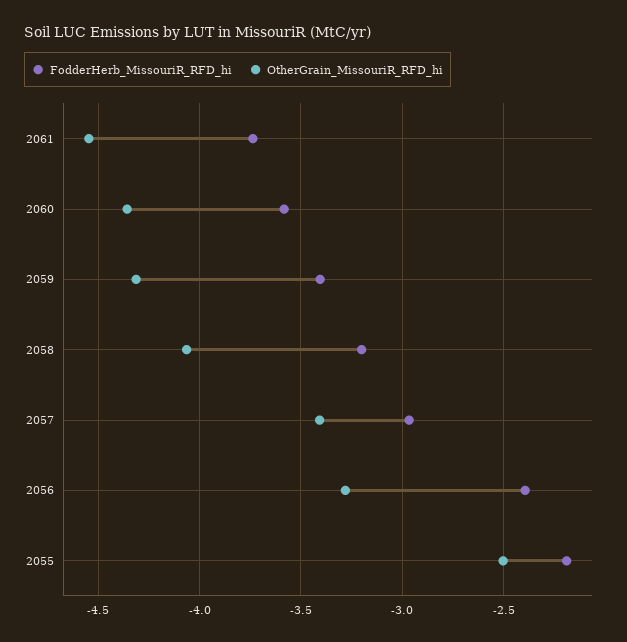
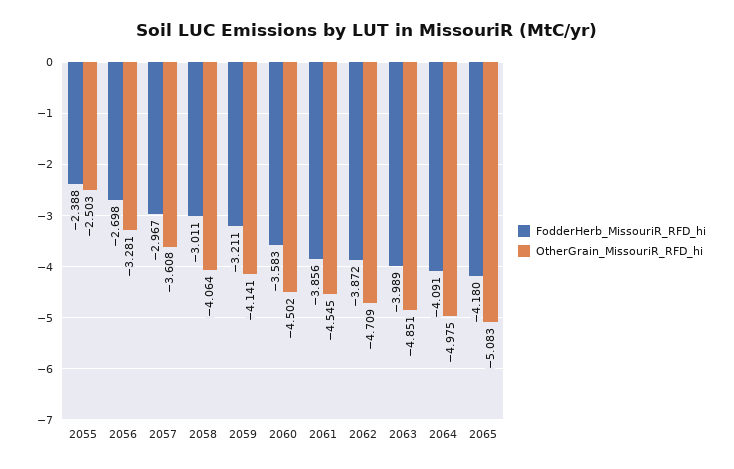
FodderHerb_MissouriR_RFD_hi, 2061: -3.75 -> -3.856
OtherGrain_MissouriR_RFD_hi, 2060: -4.35 -> -4.502
FodderHerb_MissouriR_RFD_hi, 2059: -3.4 -> -3.211
OtherGrain_MissouriR_RFD_hi, 2059: -4.3 -> -4.141
FodderHerb_MissouriR_RFD_hi, 2058: -3.2 -> -3.011
OtherGrain_MissouriR_RFD_hi, 2057: -3.4 -> -3.608
FodderHerb_MissouriR_RFD_hi, 2056: -2.4 -> -2.698
FodderHerb_MissouriR_RFD_hi, 2055: -2.2 -> -2.388
FodderHerb_MissouriR_RFD_hi, 2062: none -> -3.872
OtherGrain_MissouriR_RFD_hi, 2062: none -> -4.709
FodderHerb_MissouriR_RFD_hi, 2063: none -> -3.989
OtherGrain_MissouriR_RFD_hi, 2063: none -> -4.851
FodderHerb_MissouriR_RFD_hi, 2064: none -> -4.091
OtherGrain_MissouriR_RFD_hi, 2064: none -> -4.975
FodderHerb_MissouriR_RFD_hi, 2065: none -> -4.18
OtherGrain_MissouriR_RFD_hi, 2065: none -> -5.083

